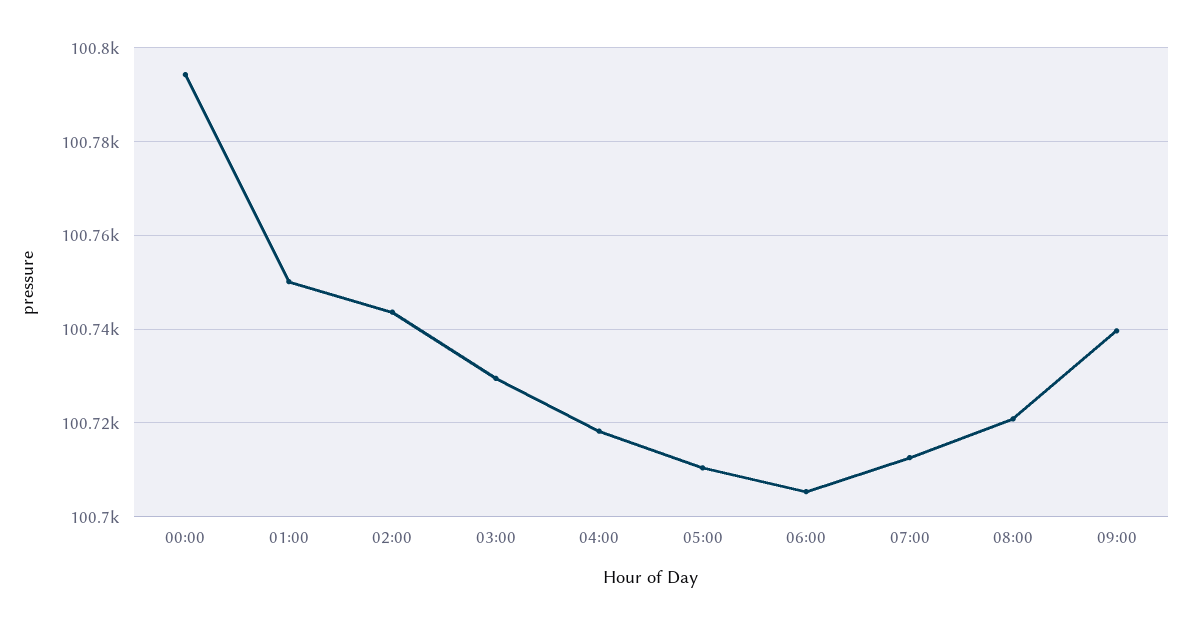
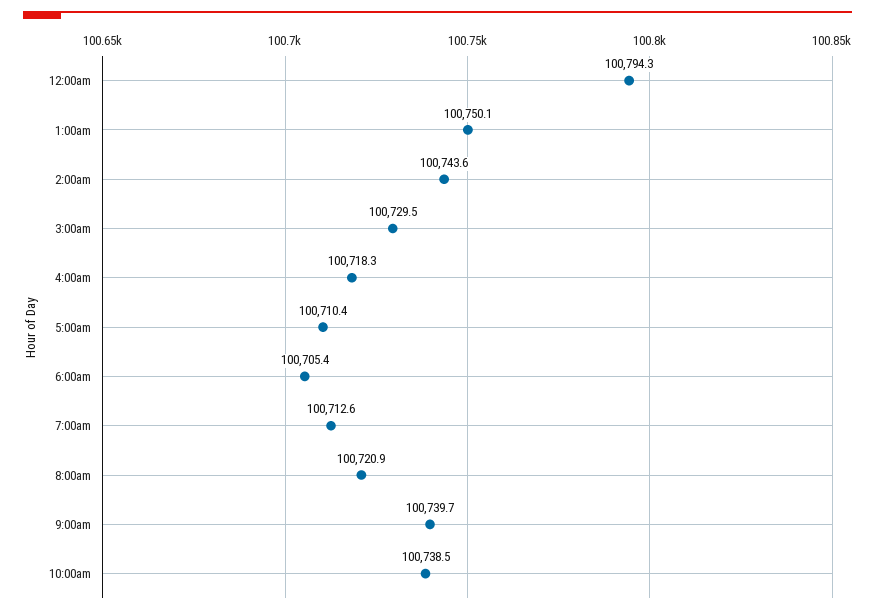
10:00am: none -> 100738.5

